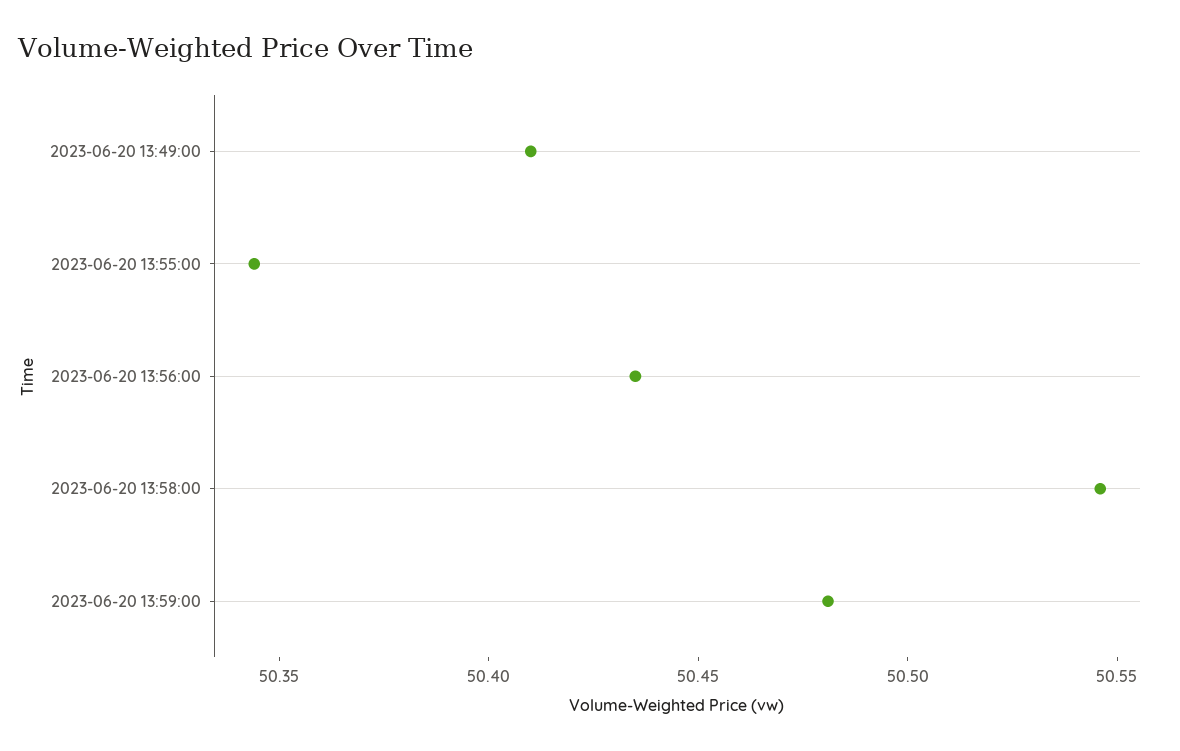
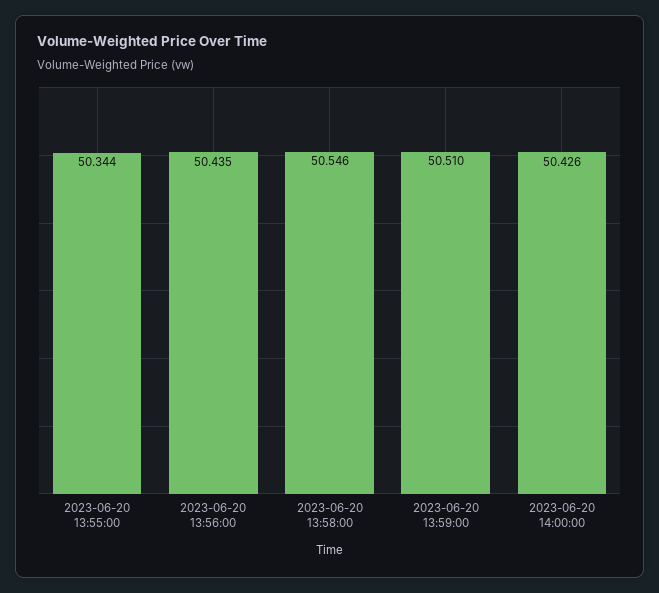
2023-06-20 13:49:00: 50.41 -> none
2023-06-20 13:59:00: 50.48 -> 50.51
2023-06-20 14:00:00: none -> 50.426

